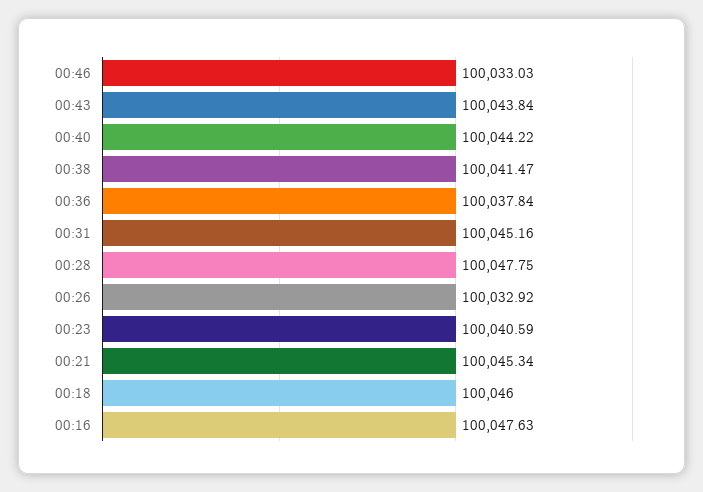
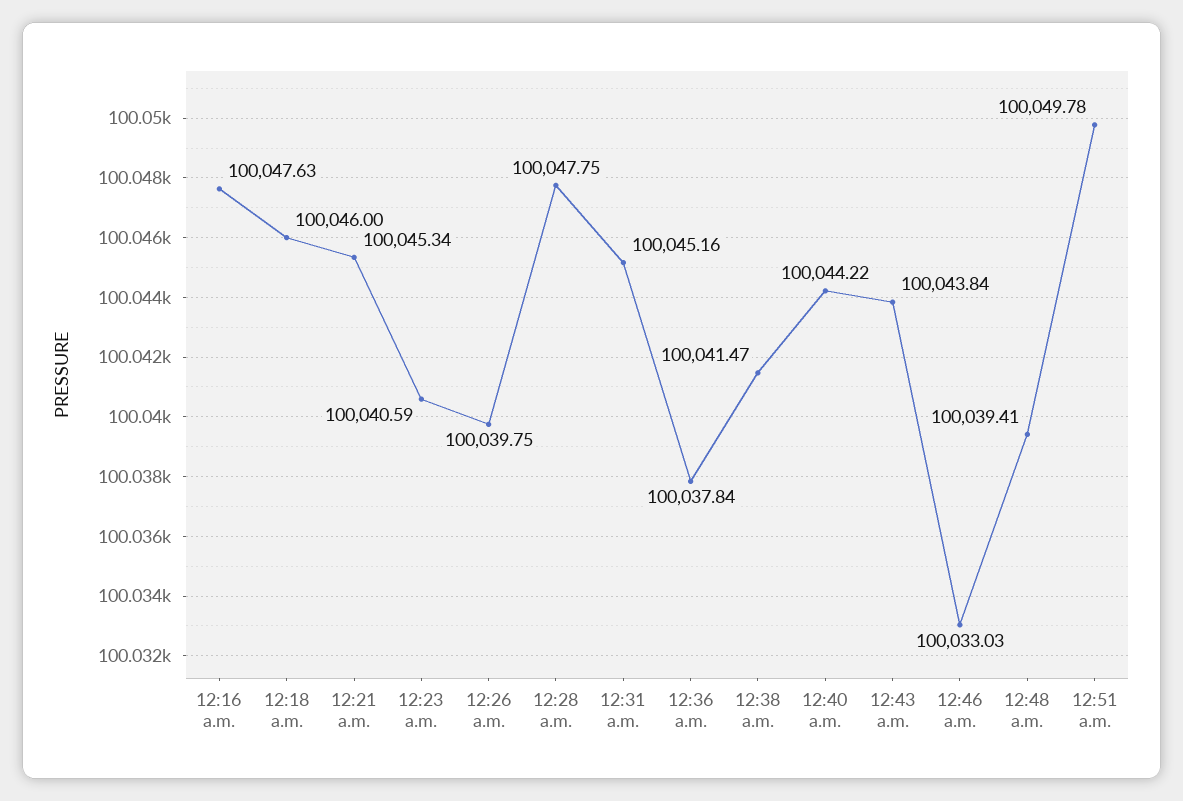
00:26: 100032.92 -> 100039.75
12:48 a.m.: none -> 100039.41
12:51 a.m.: none -> 100049.78

